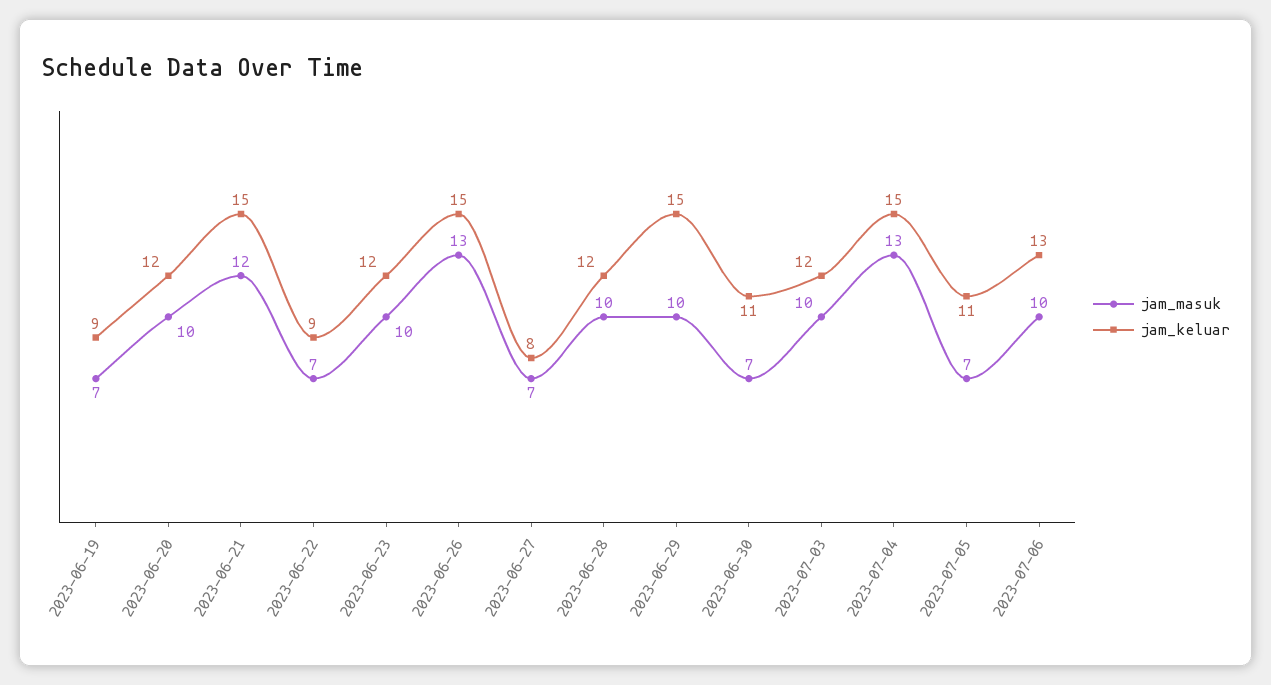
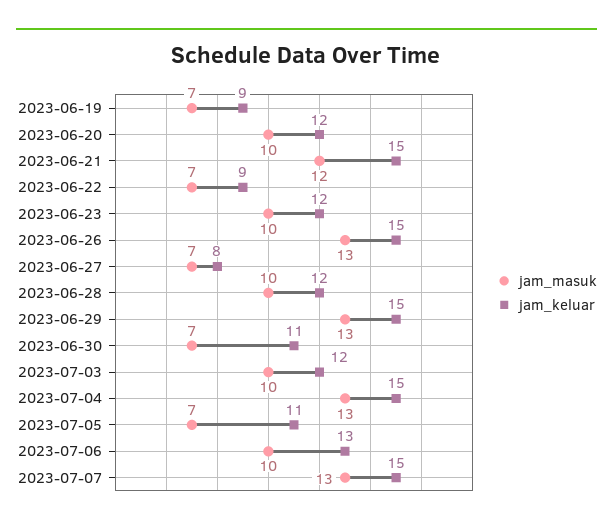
jam_masuk, 2023-06-29: 10 -> 13
jam_masuk, 2023-07-07: none -> 13
jam_keluar, 2023-07-07: none -> 15

